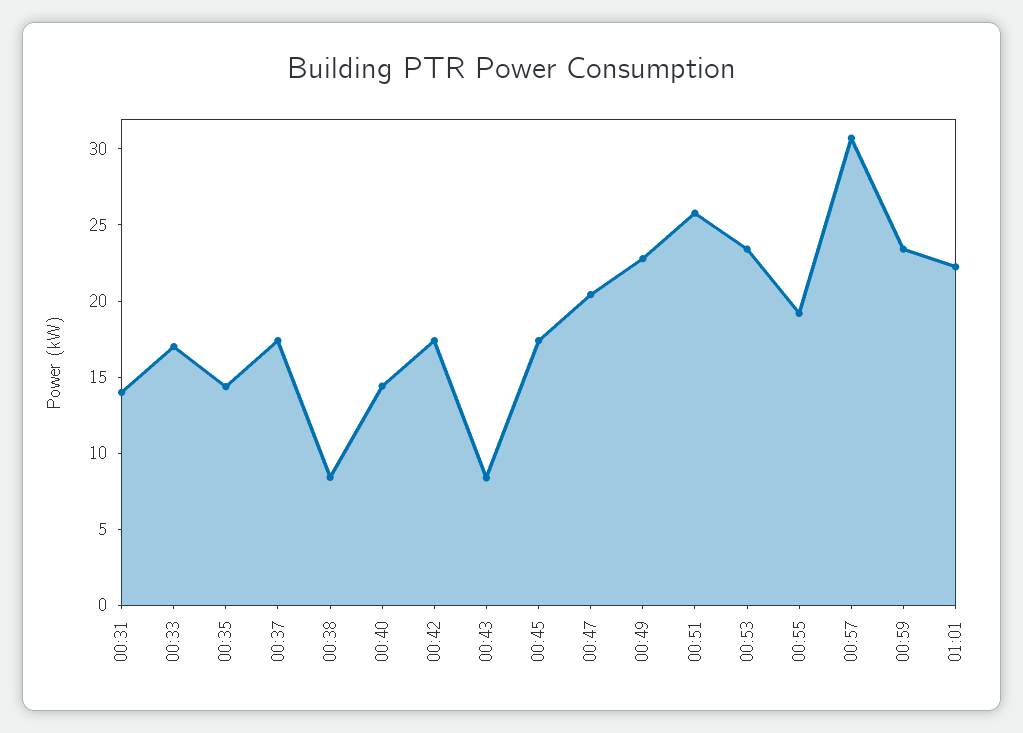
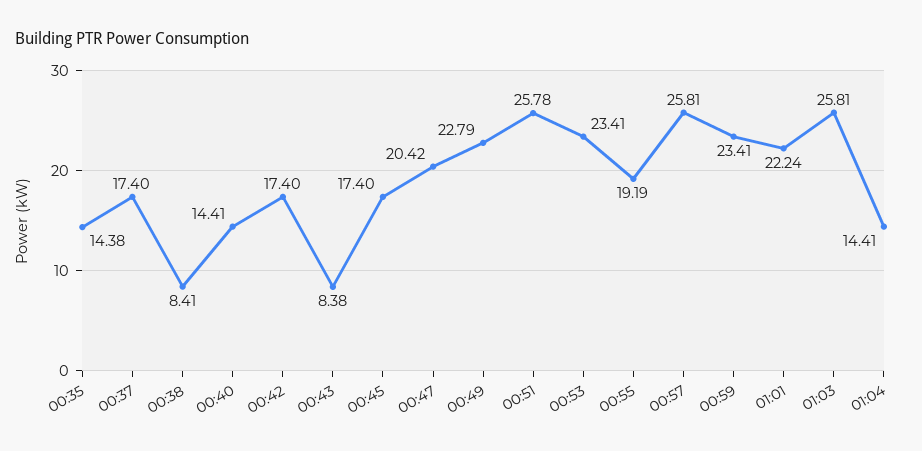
00:31: 14 -> none
00:33: 17 -> none
00:57: 31 -> 25.81
01:03: none -> 25.81
01:04: none -> 14.41

